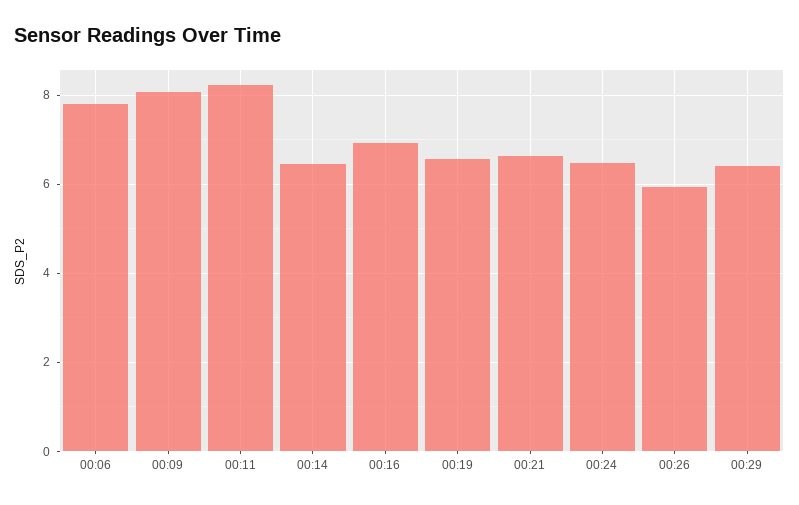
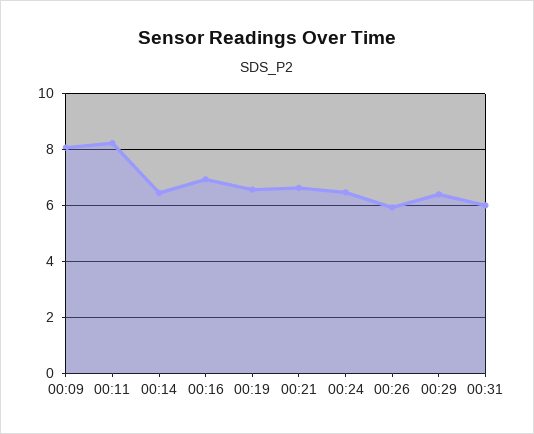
00:06: 7.8 -> none
00:31: none -> 6

